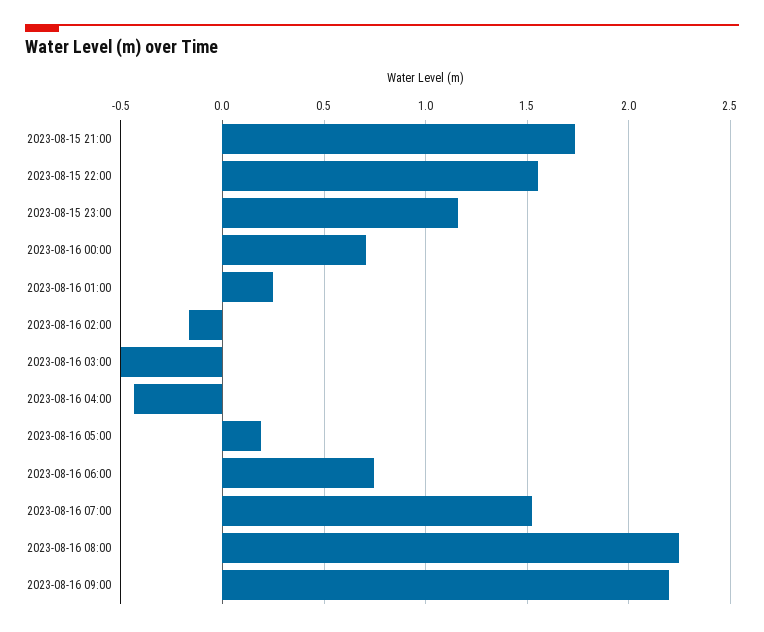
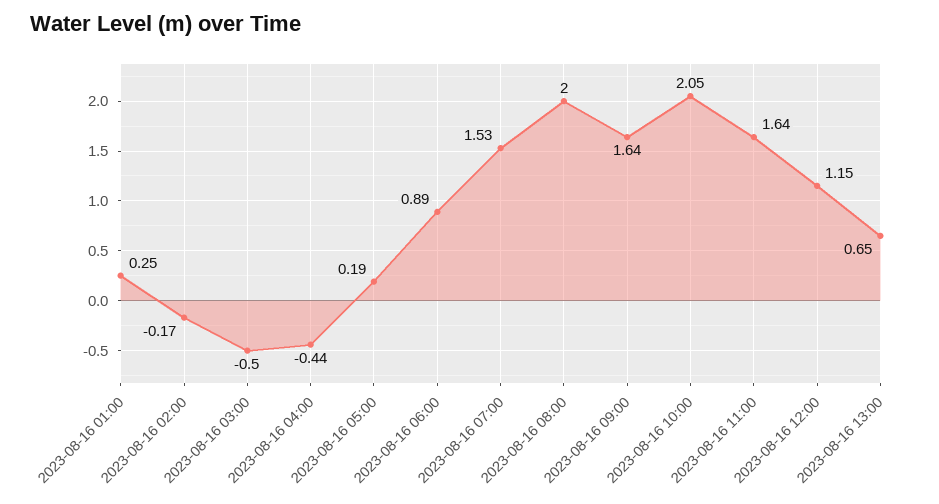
2023-08-15 21:00: 1.75 -> none
2023-08-15 22:00: 1.55 -> none
2023-08-15 23:00: 1.15 -> none
2023-08-16 00:00: 0.7 -> none
2023-08-16 06:00: 0.75 -> 0.89
2023-08-16 08:00: 2.25 -> 2
2023-08-16 09:00: 2.2 -> 1.64
2023-08-16 10:00: none -> 2.05
2023-08-16 11:00: none -> 1.64
2023-08-16 12:00: none -> 1.15
2023-08-16 13:00: none -> 0.65

